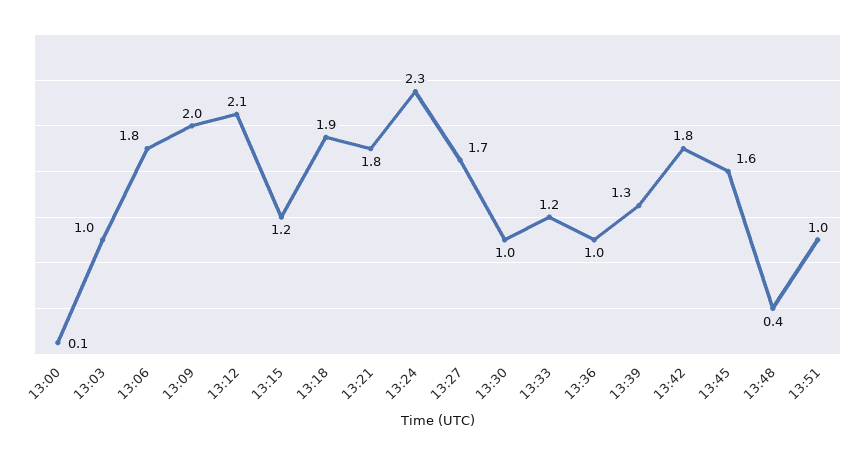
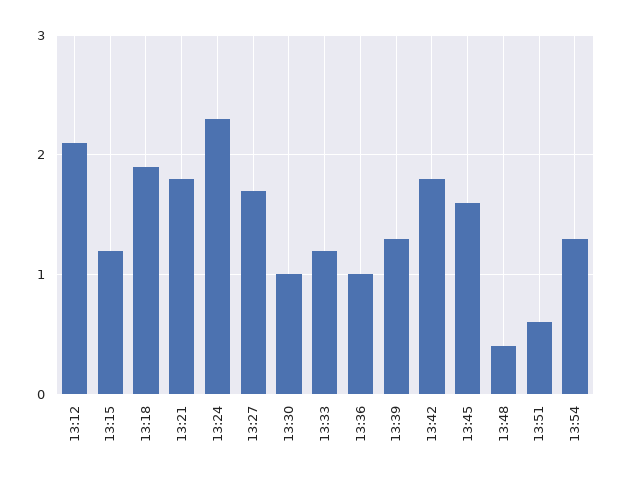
13:00: 0.1 -> none
13:03: 1 -> none
13:06: 1.8 -> none
13:09: 2 -> none
13:51: 1 -> 0.6
13:54: none -> 1.3

